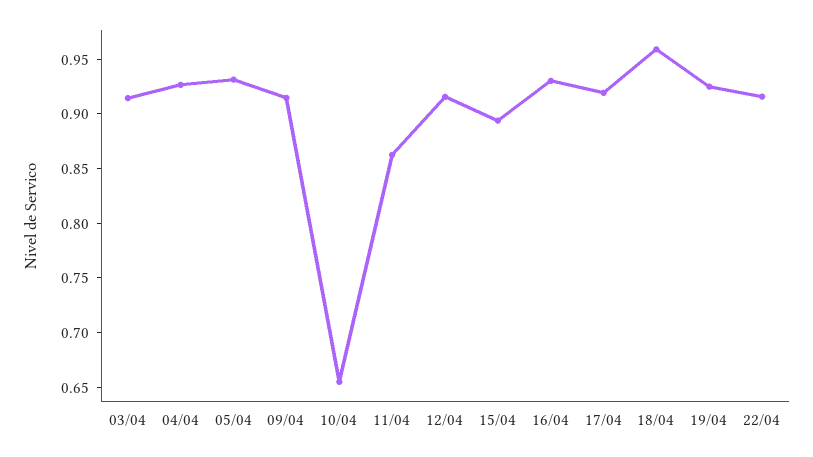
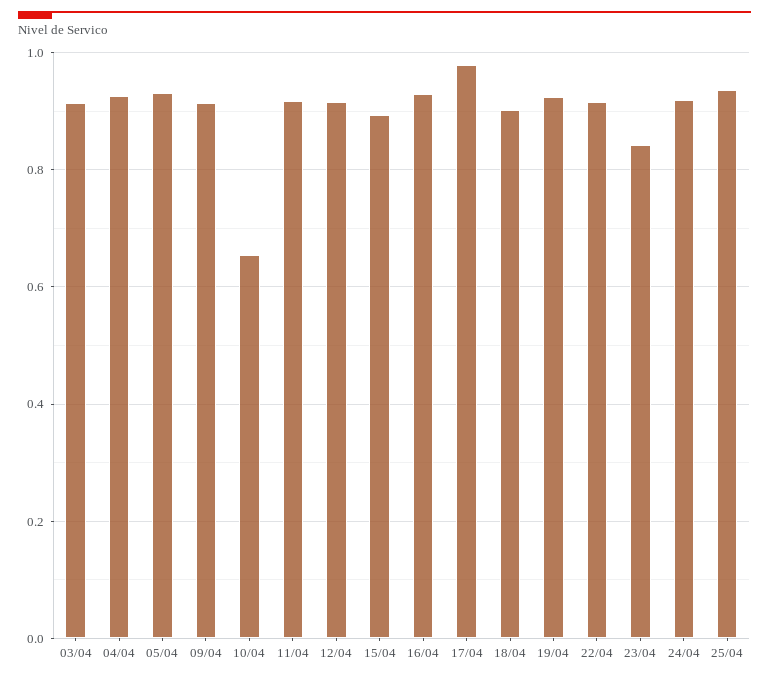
11/04: 0.86 -> 0.92
17/04: 0.92 -> 0.98
18/04: 0.96 -> 0.9
23/04: none -> 0.84
24/04: none -> 0.92
25/04: none -> 0.94

